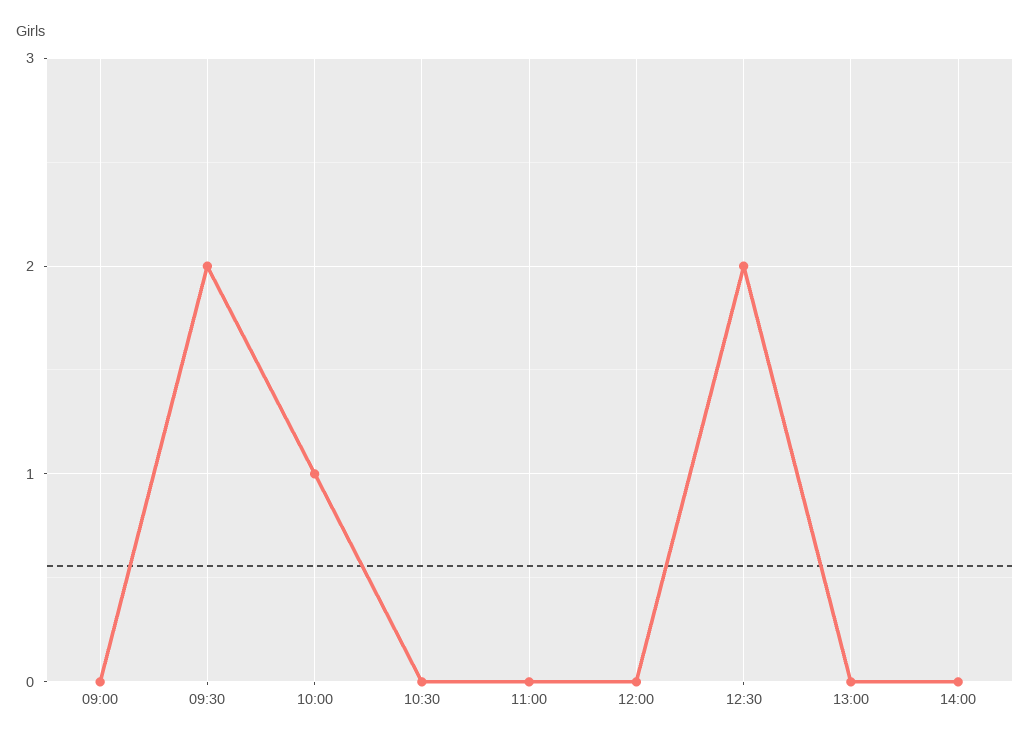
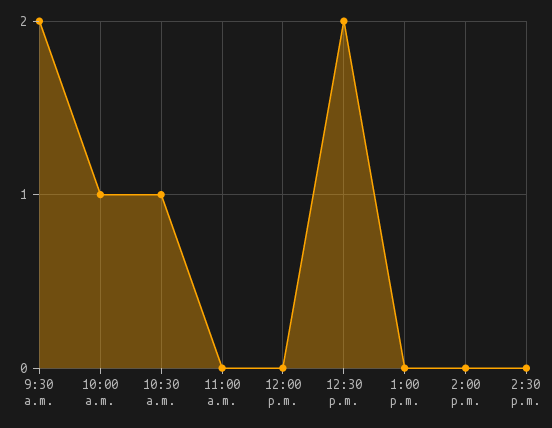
09:00: 0 -> none
10:30: 0 -> 1
2:30 p.m.: none -> 0

